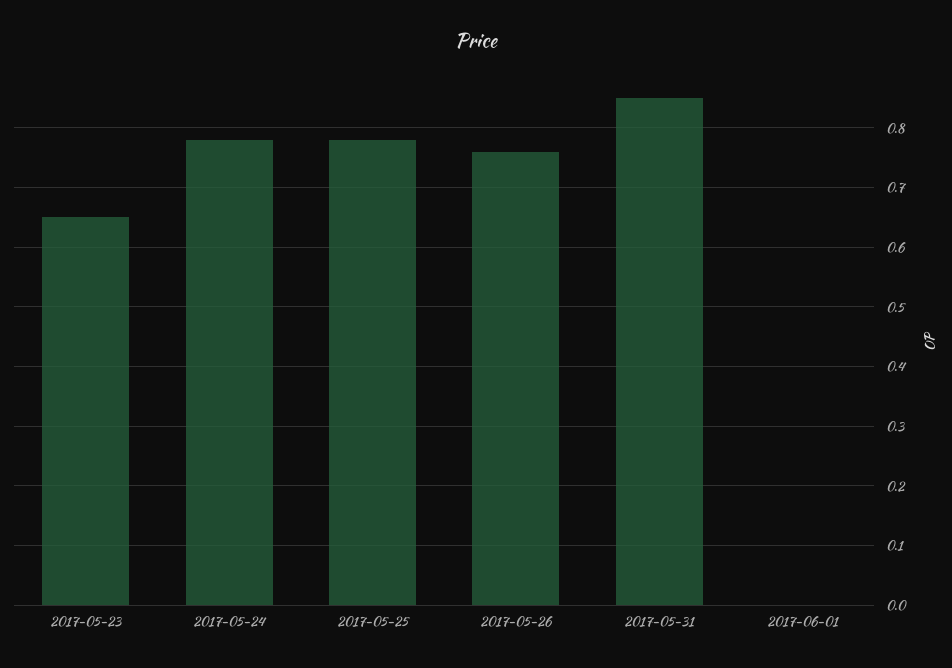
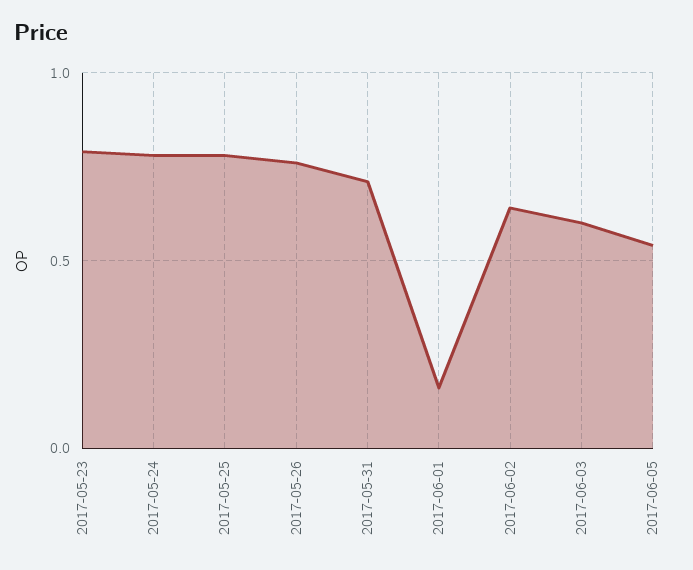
2017-05-23: 0.65 -> 0.8
2017-05-31: 0.85 -> 0.7
2017-06-01: 0 -> 0.15
2017-06-02: none -> 0.65
2017-06-03: none -> 0.6
2017-06-05: none -> 0.55

